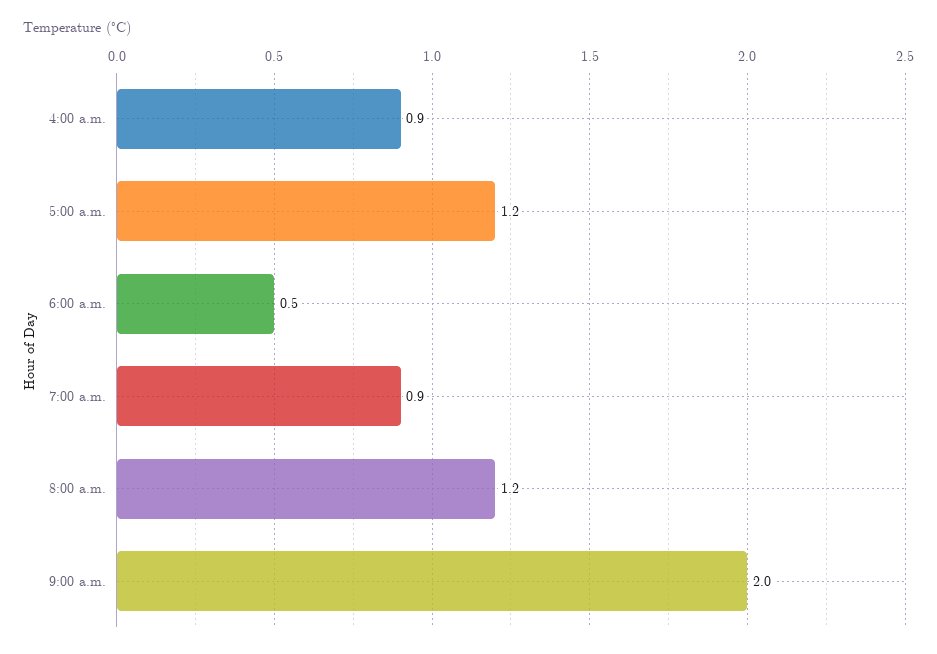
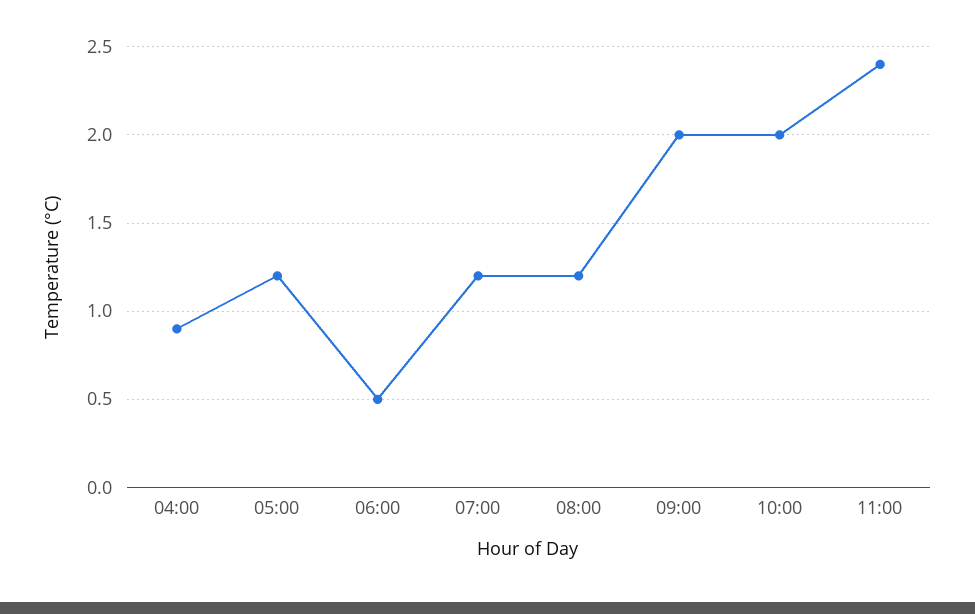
7:00 a.m.: 0.9 -> 1.2
10:00: none -> 2
11:00: none -> 2.4

